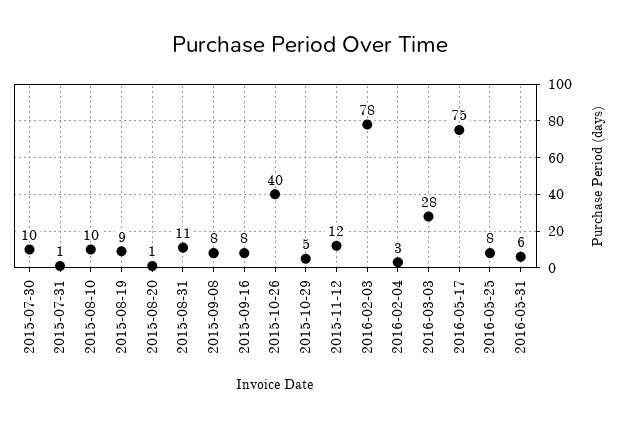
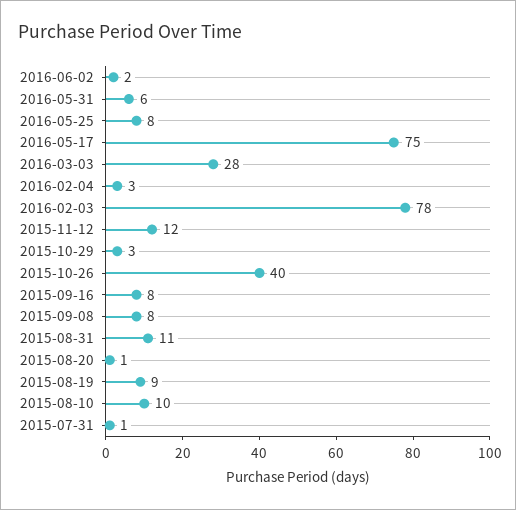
2015-07-30: 10 -> none
2015-10-29: 5 -> 3
2016-06-02: none -> 2

